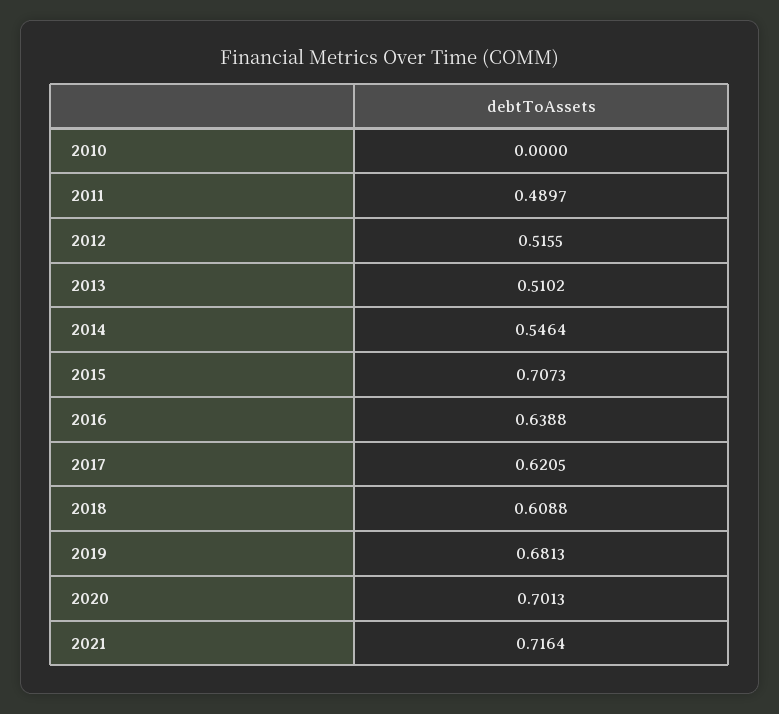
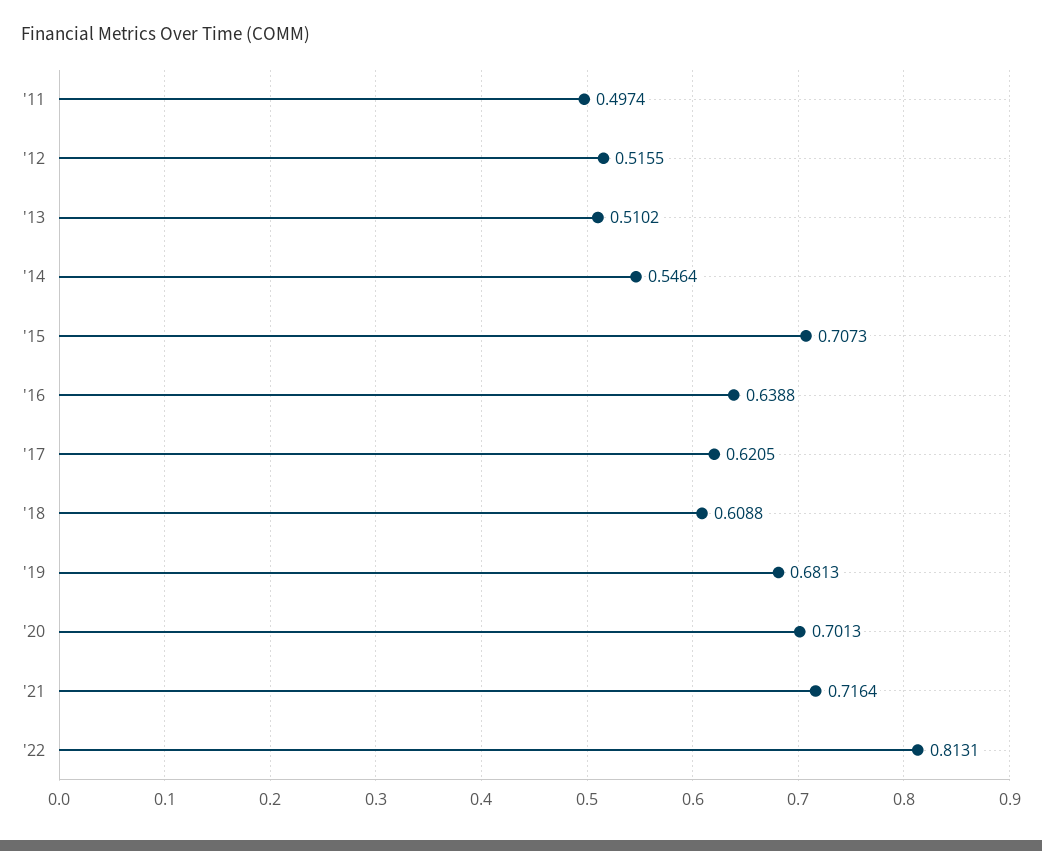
2010: 0 -> none
2011: 0.4897 -> 0.4974
'22: none -> 0.8131

